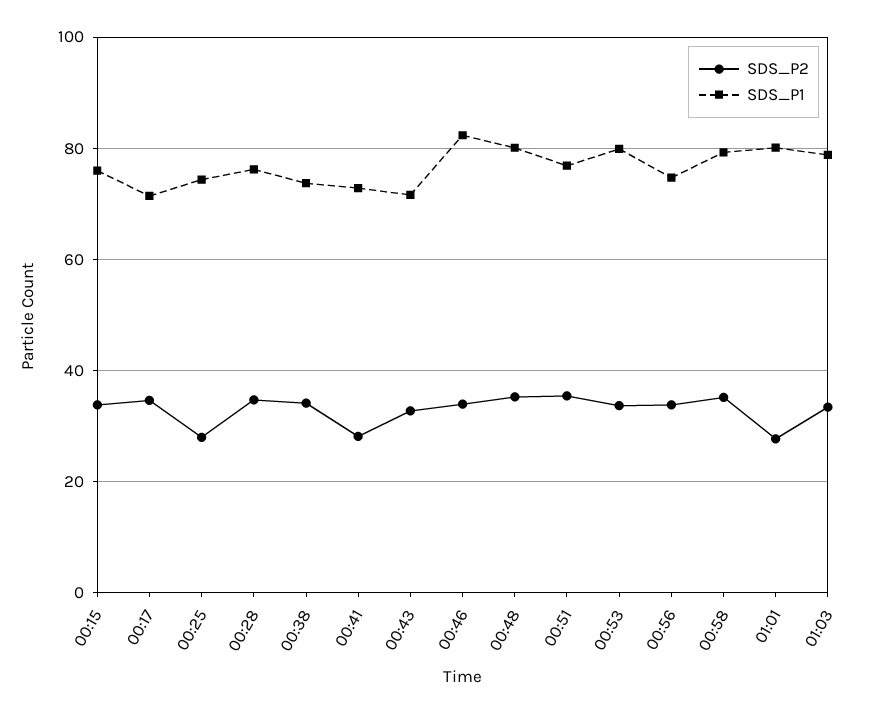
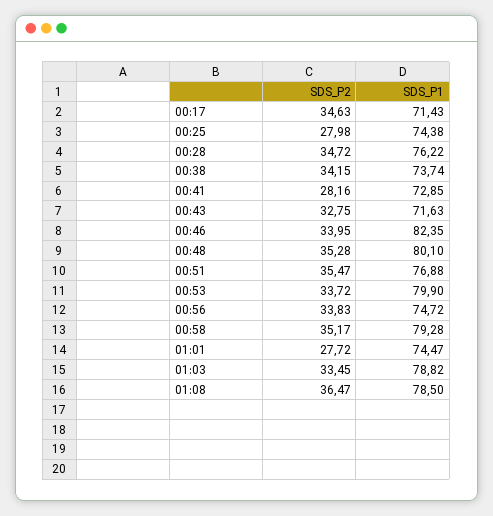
SDS_P2, 00:15: 34 -> none
SDS_P1, 00:15: 76 -> none
SDS_P1, 01:01: 80 -> 74.47
SDS_P2, 01:08: none -> 36.47
SDS_P1, 01:08: none -> 78.5

